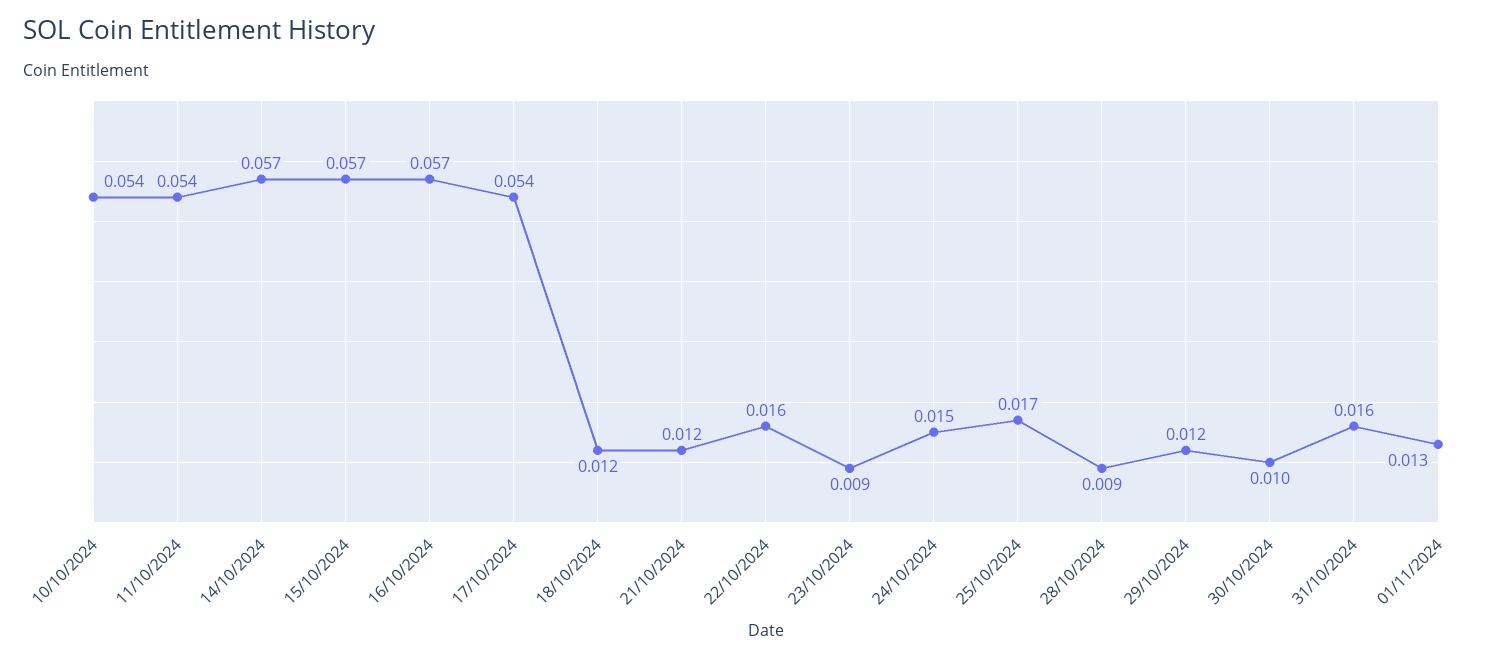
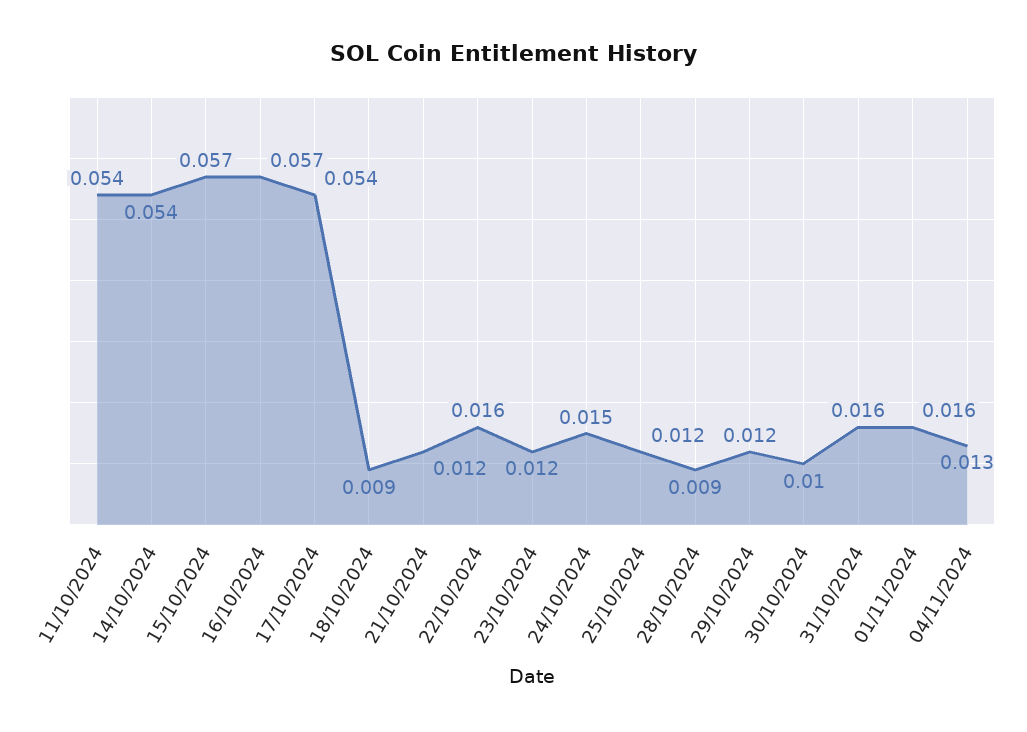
10/10/2024: 0.054 -> none
14/10/2024: 0.057 -> 0.054
18/10/2024: 0.012 -> 0.009
23/10/2024: 0.009 -> 0.012
25/10/2024: 0.017 -> 0.012
01/11/2024: 0.013 -> 0.016
04/11/2024: none -> 0.013

